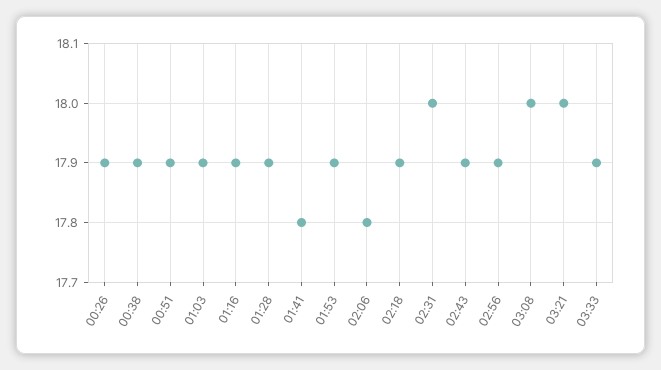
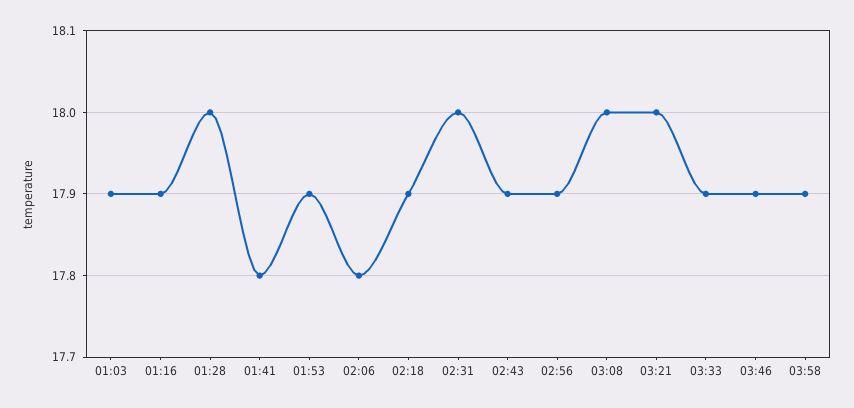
00:26: 17.9 -> none
00:38: 17.9 -> none
00:51: 17.9 -> none
01:28: 17.9 -> 18
03:46: none -> 17.9
03:58: none -> 17.9

